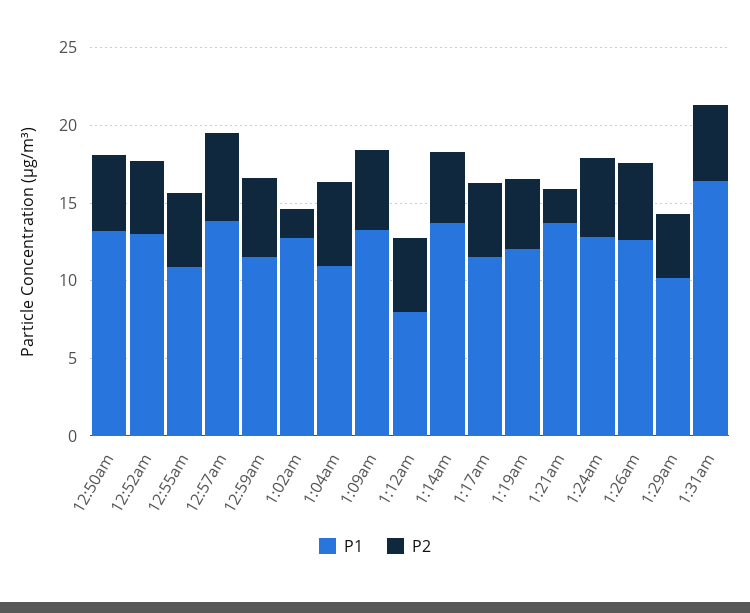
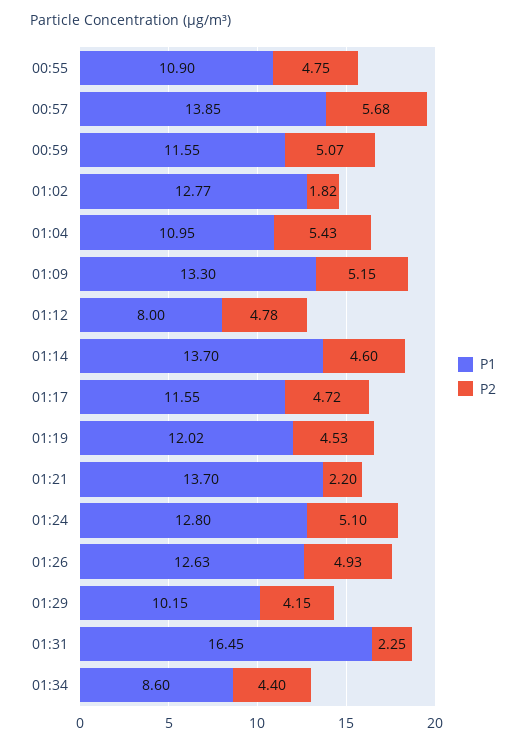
P1, 12:50am: 13 -> none
P2, 12:50am: 5 -> none
P1, 12:52am: 13 -> none
P2, 12:52am: 5 -> none
P2, 1:31am: 5 -> 2.25
P1, 01:34: none -> 8.6
P2, 01:34: none -> 4.4

